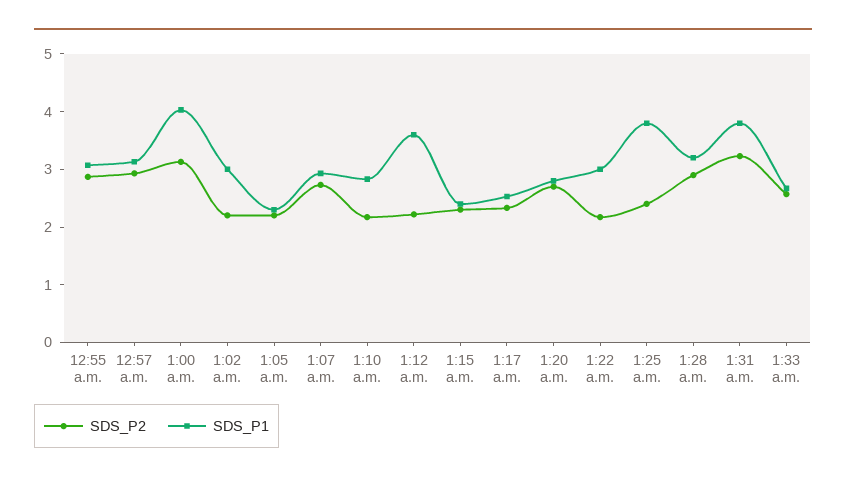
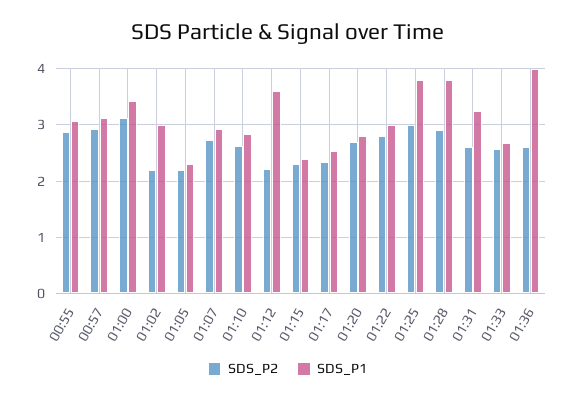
SDS_P1, 1:00 a.m.: 4 -> 3.4
SDS_P2, 1:10 a.m.: 2.2 -> 2.6
SDS_P2, 1:22 a.m.: 2.2 -> 2.8
SDS_P2, 1:25 a.m.: 2.4 -> 3
SDS_P1, 1:28 a.m.: 3.2 -> 3.8
SDS_P2, 1:31 a.m.: 3.2 -> 2.6
SDS_P1, 1:31 a.m.: 3.8 -> 3.2
SDS_P2, 01:36: none -> 2.6
SDS_P1, 01:36: none -> 4

